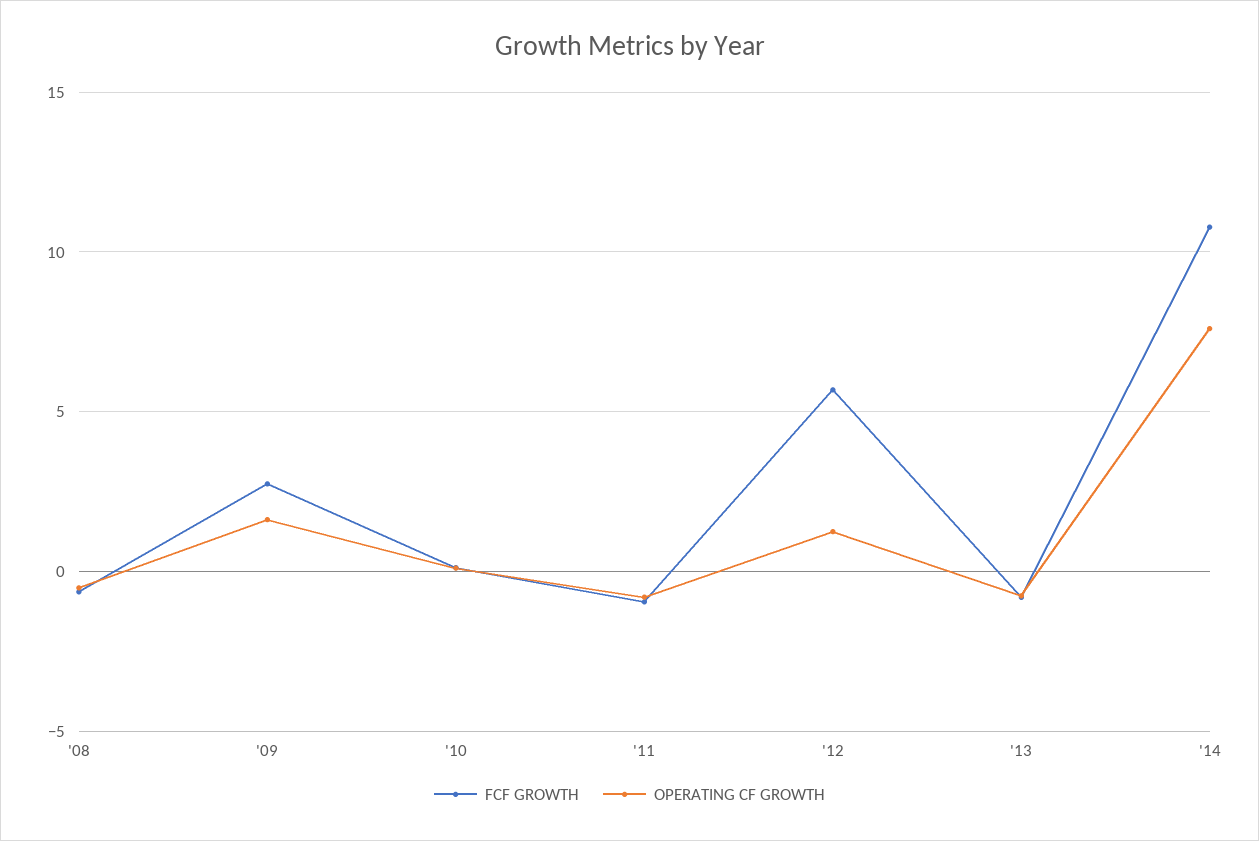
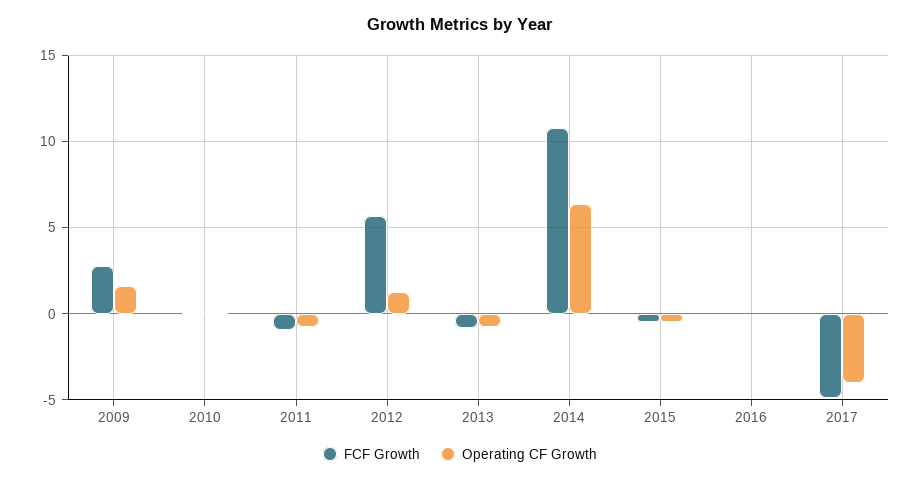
FCF GROWTH, '08: -0.5 -> none
OPERATING CF GROWTH, '08: -0.5 -> none
OPERATING CF GROWTH, '14: 7.5 -> 6.5
FCF GROWTH, 2015: none -> -0.5
OPERATING CF GROWTH, 2015: none -> -0.5
FCF GROWTH, 2016: none -> 0
OPERATING CF GROWTH, 2016: none -> 0
FCF GROWTH, 2017: none -> -5
OPERATING CF GROWTH, 2017: none -> -4

